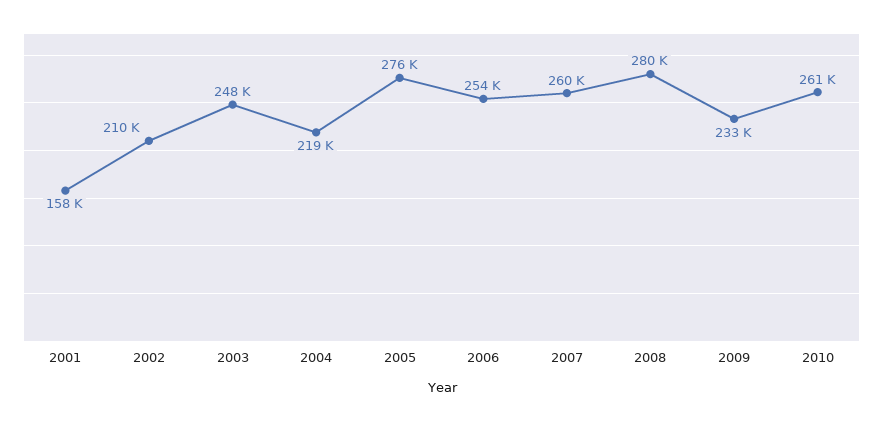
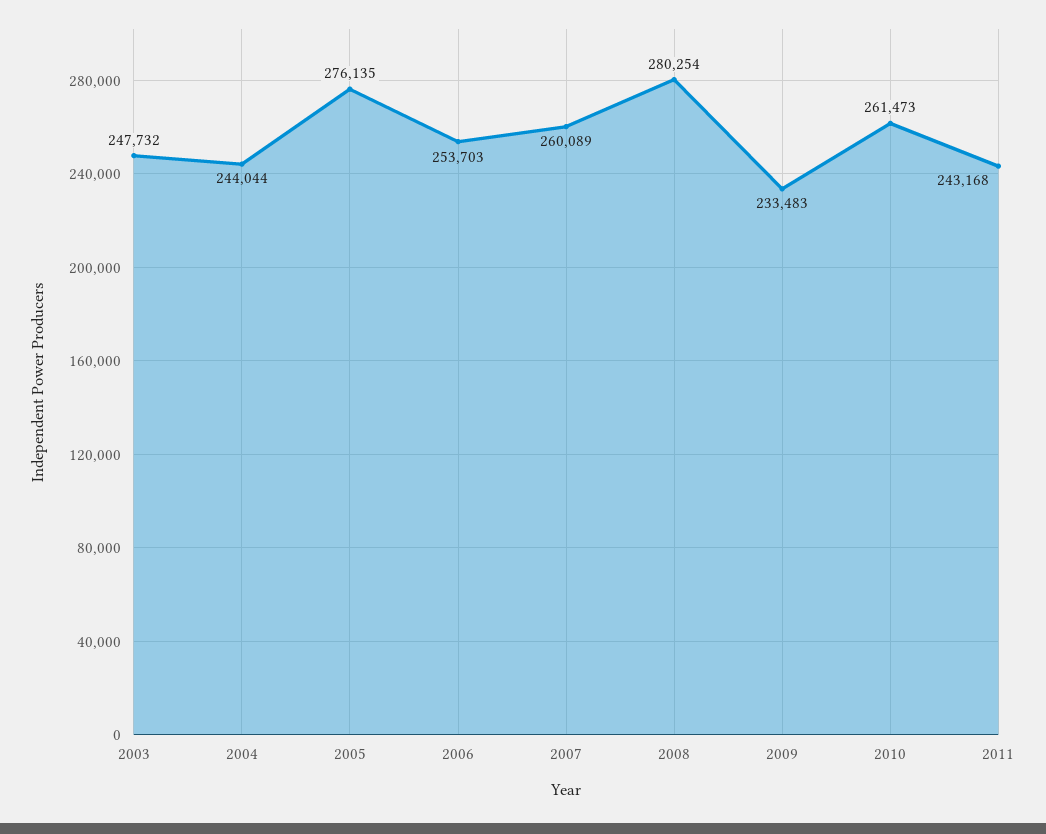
2001: 158000 -> none
2002: 210000 -> none
2004: 219000 -> 244044
2011: none -> 243168

